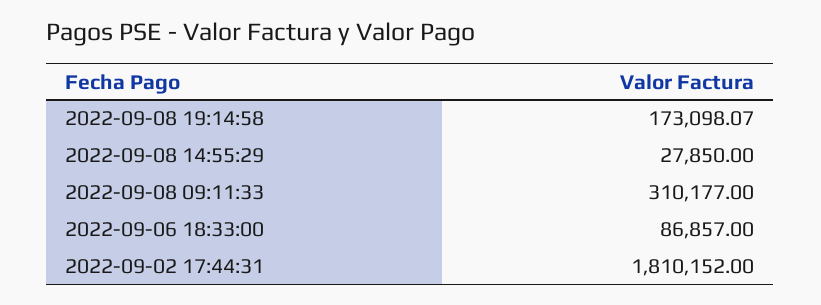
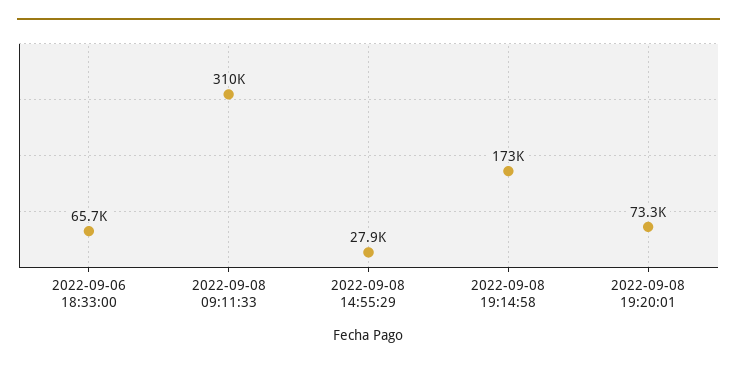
2022-09-06 18:33:00: 86857 -> 65700
2022-09-02 17:44:31: 1810152 -> none
2022-09-08 19:20:01: none -> 73300

